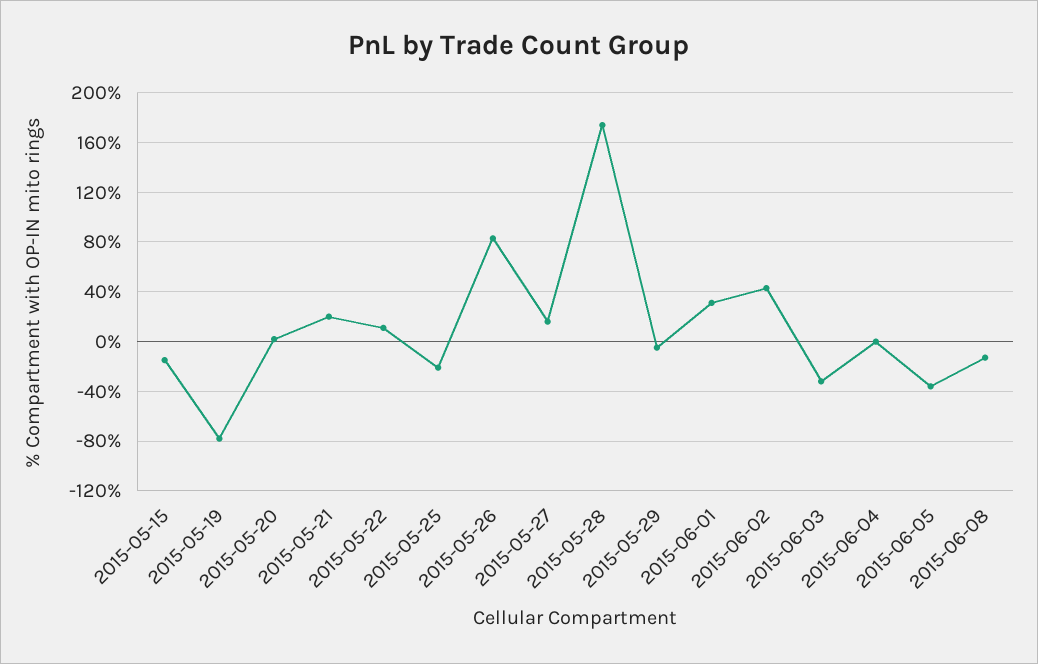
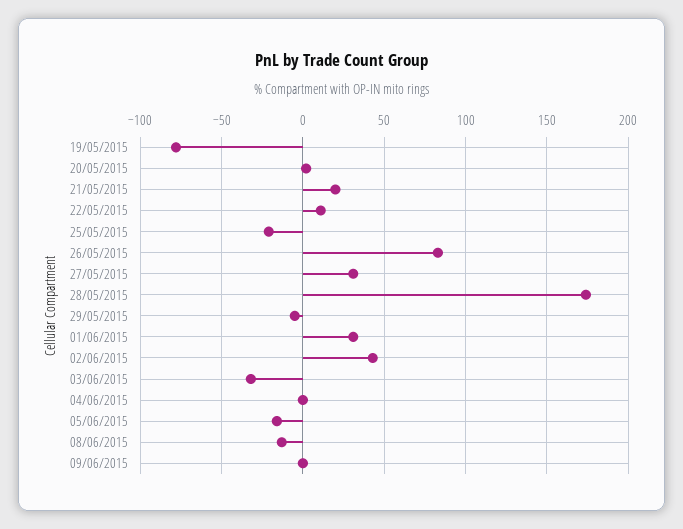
2015-05-15: -15 -> none
2015-05-27: 15 -> 30
2015-06-05: -35 -> -15
09/06/2015: none -> 0

